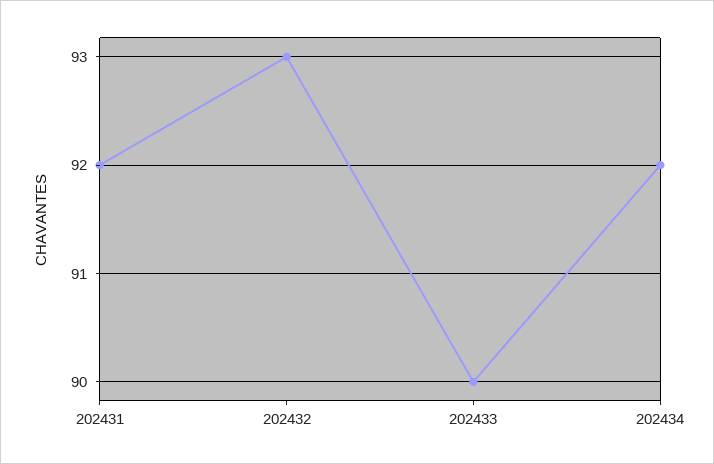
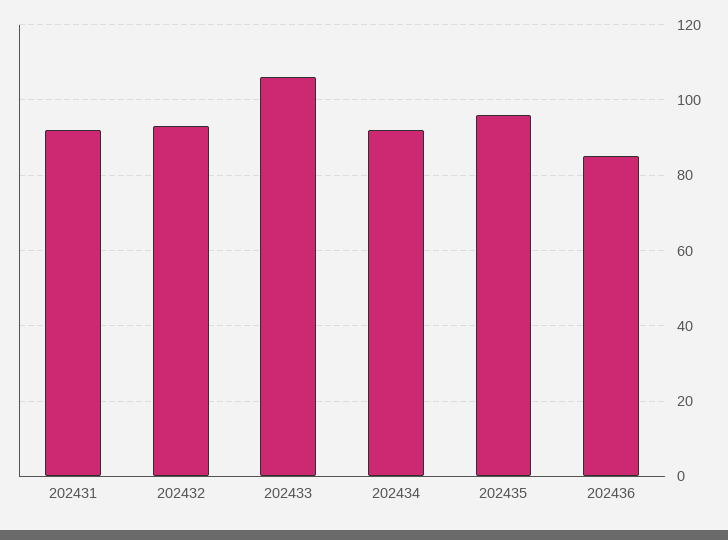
202433: 90 -> 105
202435: none -> 95
202436: none -> 85

